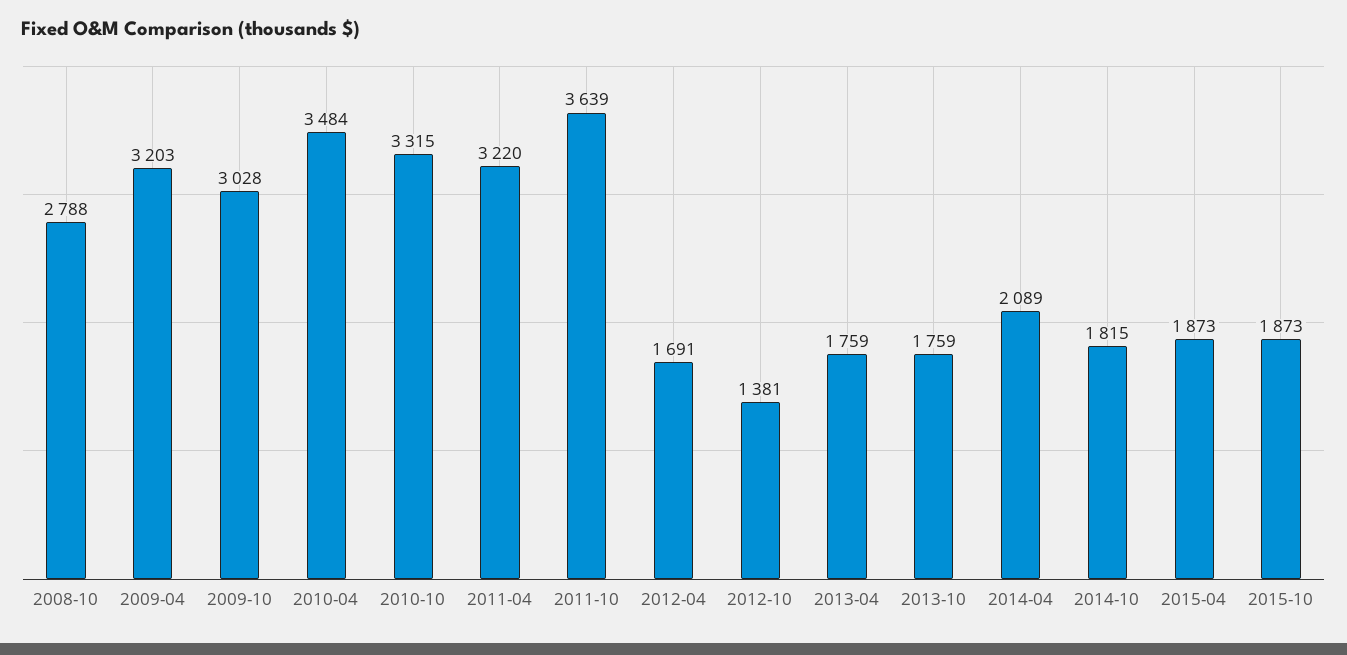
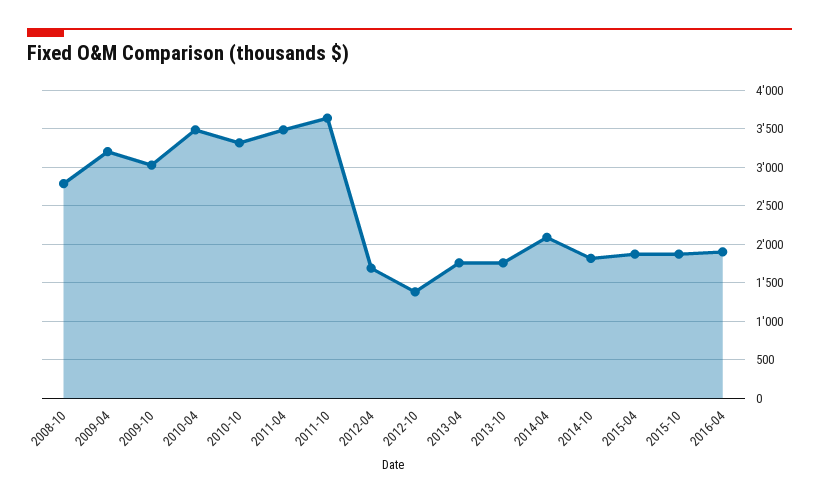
2011-04: 3220 -> 3500
2016-04: none -> 1900

